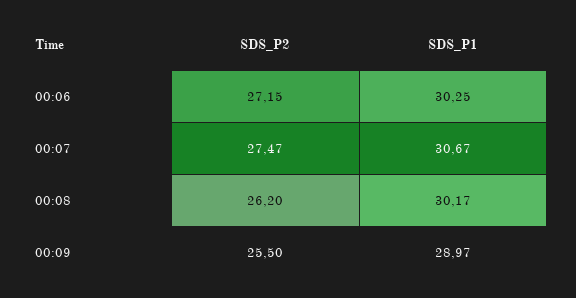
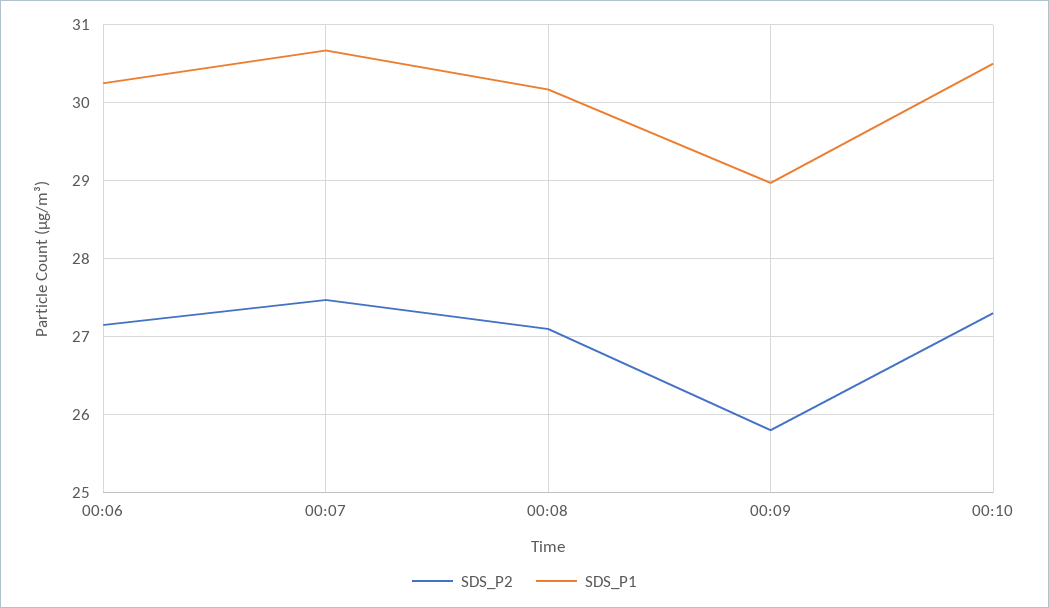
SDS_P2, 00:08: 26.2 -> 27.1
SDS_P2, 00:09: 25.5 -> 25.8
SDS_P2, 00:10: none -> 27.3
SDS_P1, 00:10: none -> 30.5

